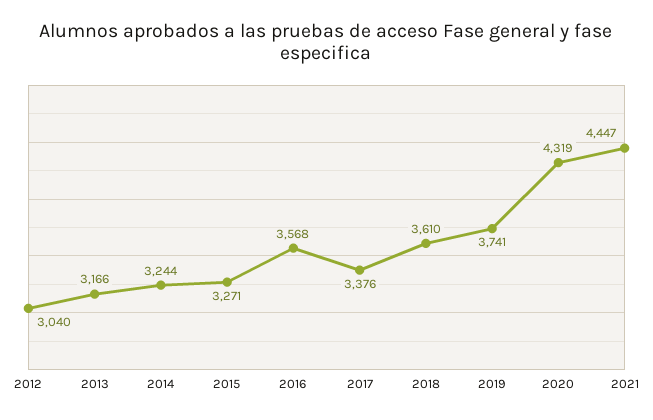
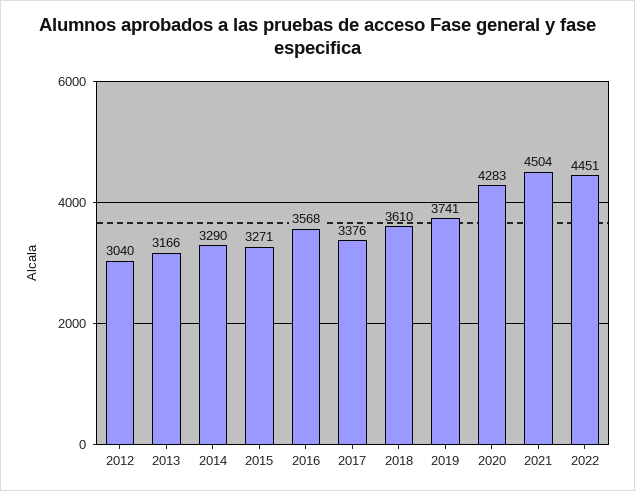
2014: 3244 -> 3290
2020: 4319 -> 4283
2021: 4447 -> 4504
2022: none -> 4451

